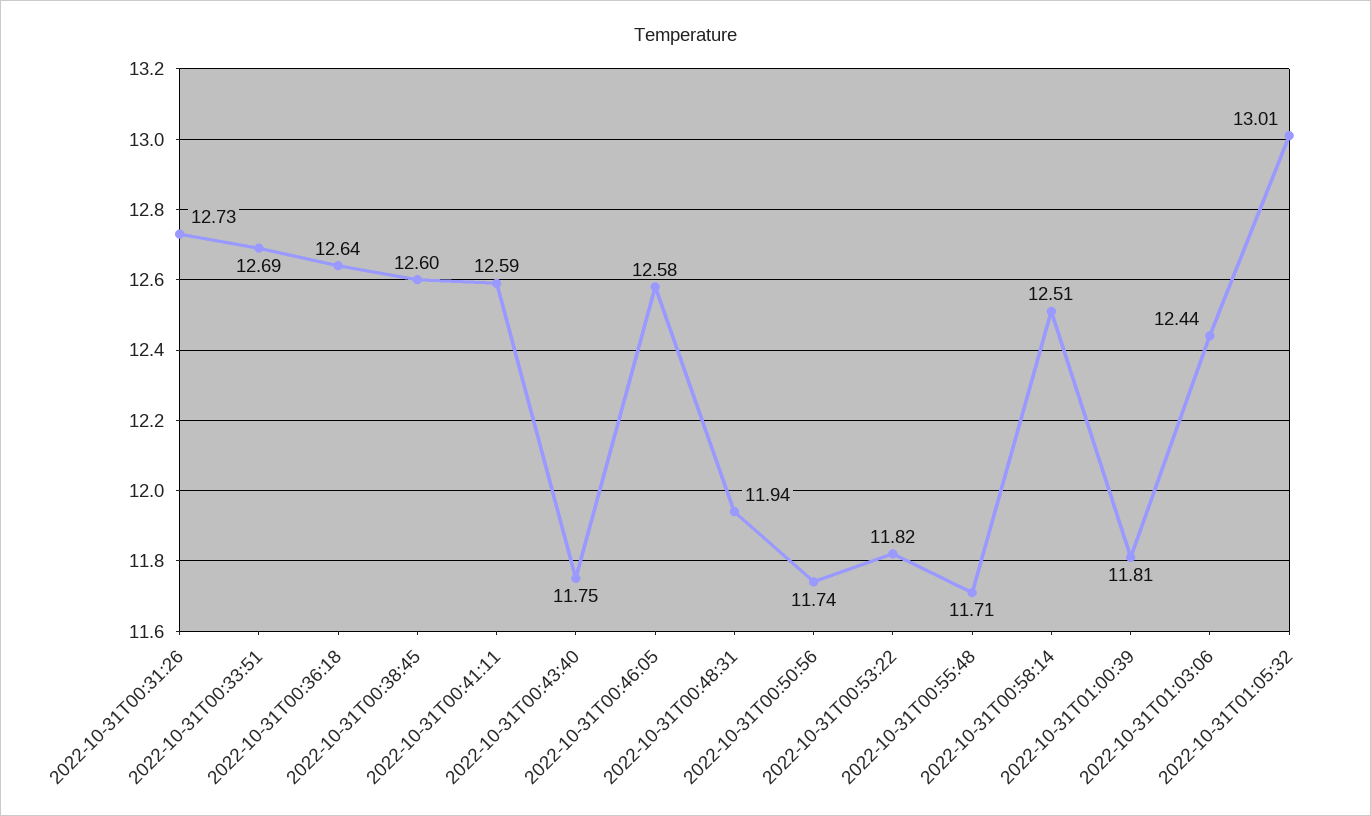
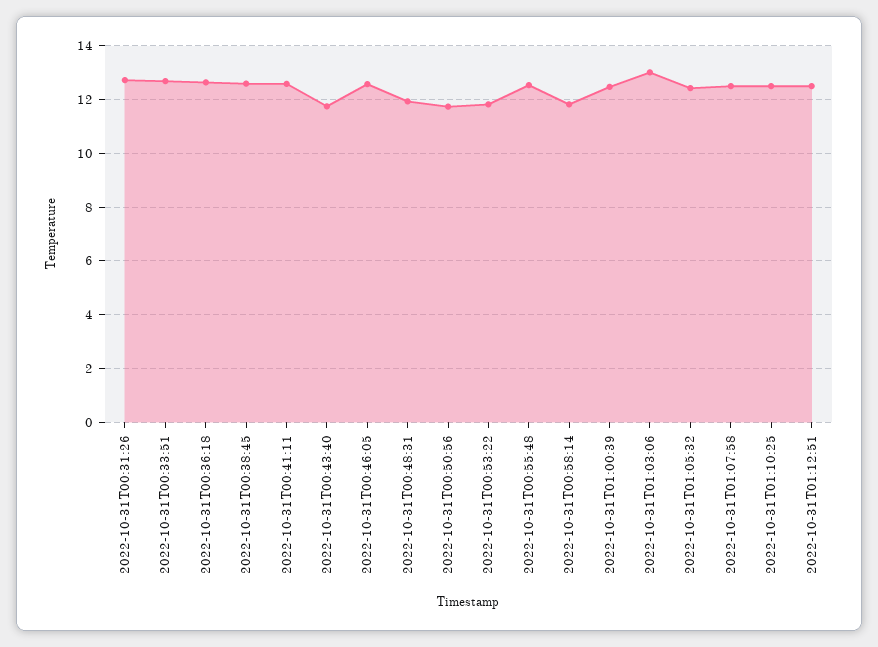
2022-10-31T00:55:48: 11.71 -> 12.5
2022-10-31T00:58:14: 12.51 -> 11.75
2022-10-31T01:00:39: 11.81 -> 12.5
2022-10-31T01:03:06: 12.44 -> 13
2022-10-31T01:05:32: 13.01 -> 12.5
2022-10-31T01:07:58: none -> 12.5
2022-10-31T01:10:25: none -> 12.5
2022-10-31T01:12:51: none -> 12.5

